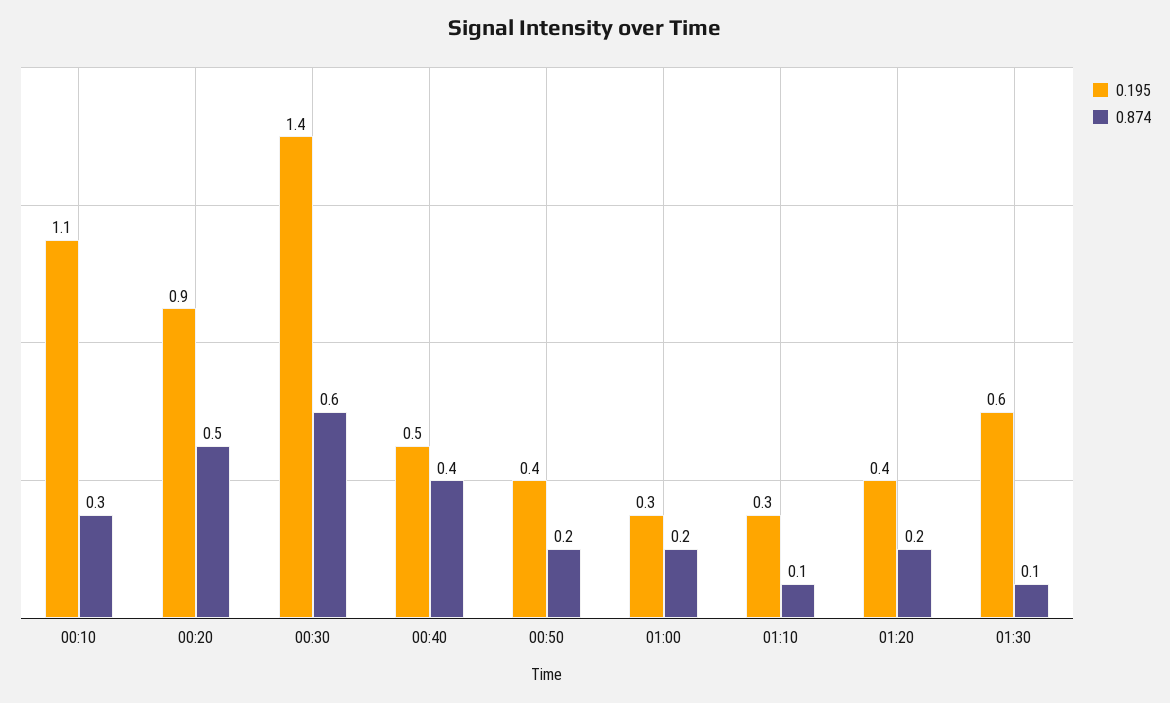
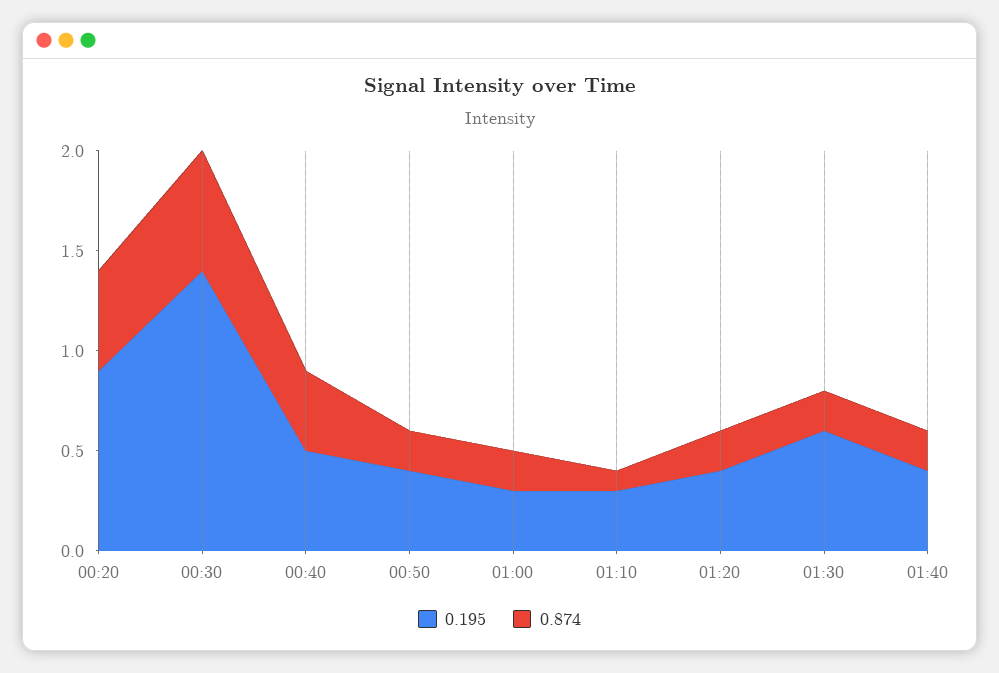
0.195, 00:10: 1.1 -> none
0.874, 00:10: 0.3 -> none
0.874, 01:30: 0.1 -> 0.2
0.195, 01:40: none -> 0.4
0.874, 01:40: none -> 0.2

